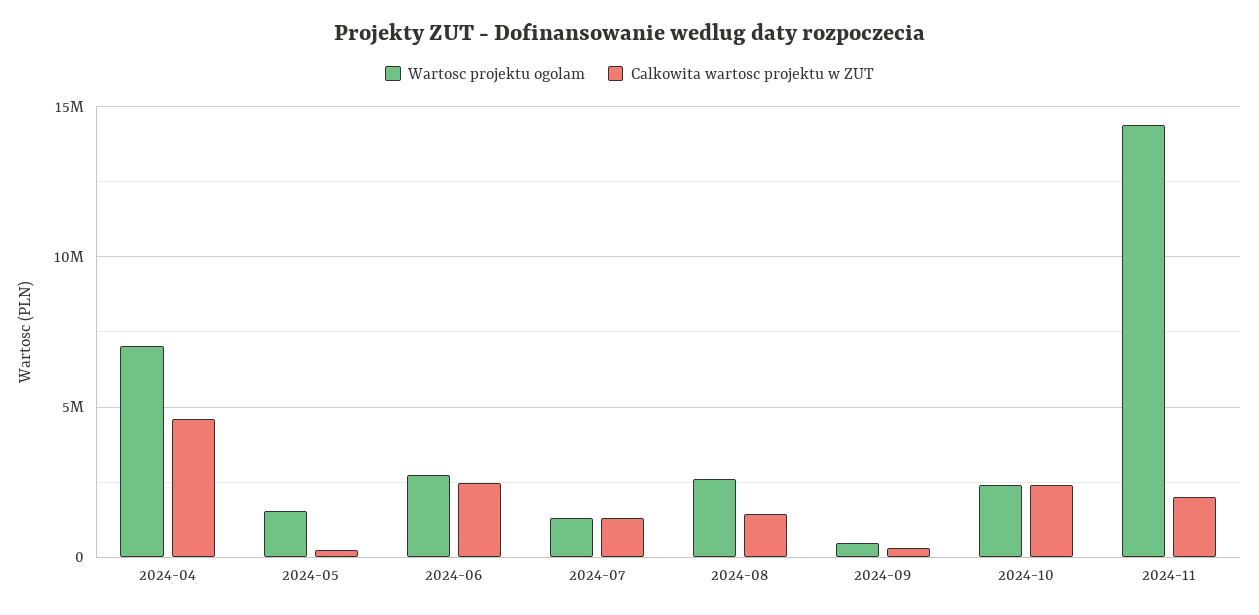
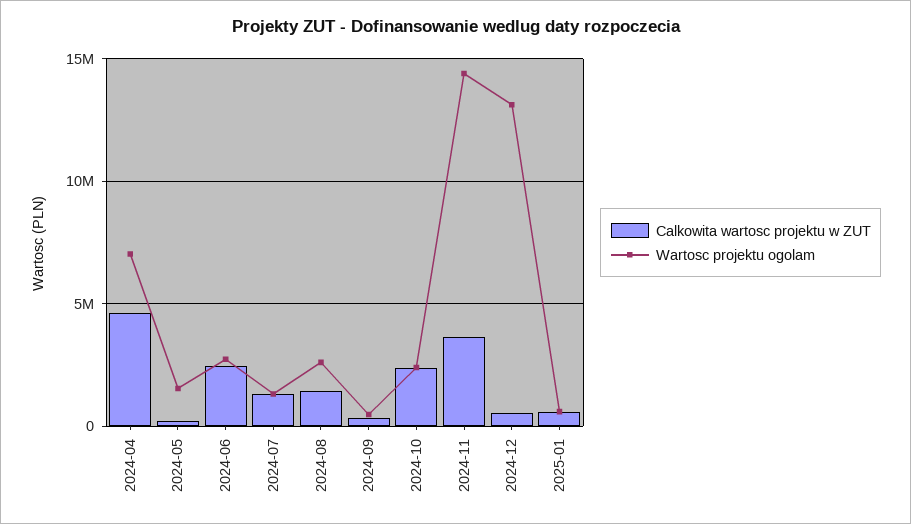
Calkowita wartosc projektu w ZUT, 2024-11: 2000000 -> 3500000
Calkowita wartosc projektu w ZUT, 2024-12: none -> 500000
Wartosc projektu ogolam, 2024-12: none -> 13000000
Calkowita wartosc projektu w ZUT, 2025-01: none -> 500000
Wartosc projektu ogolam, 2025-01: none -> 500000

